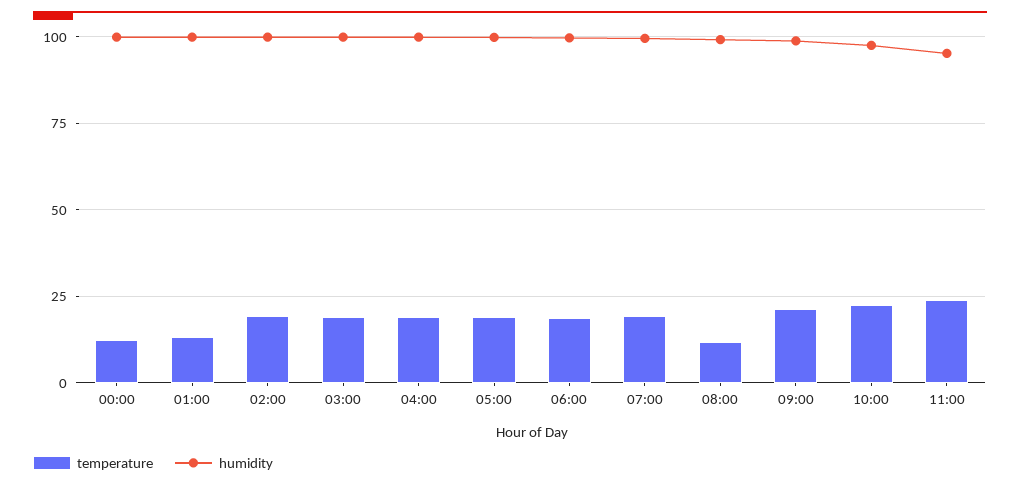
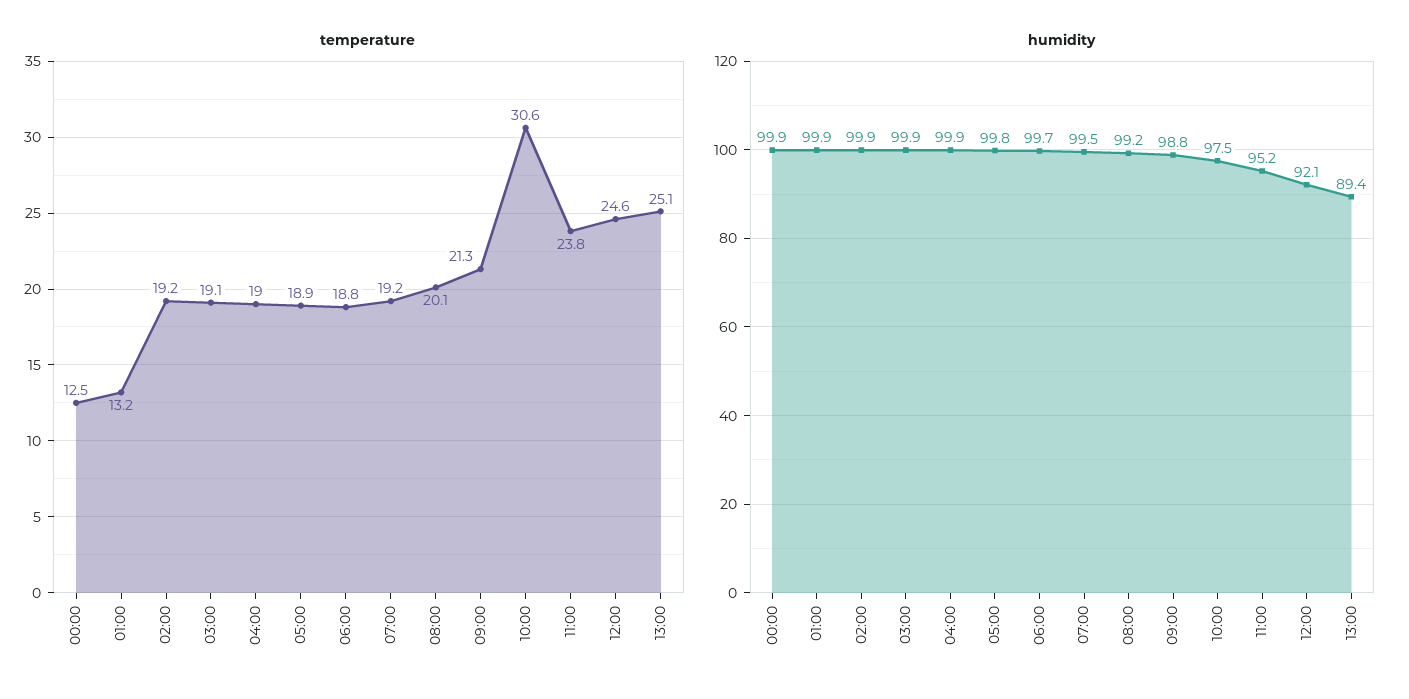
temperature, 08:00: 12.5 -> 20.1
temperature, 10:00: 22.5 -> 30.6
temperature, 12:00: none -> 24.6
temperature, 13:00: none -> 25.1
humidity, 12:00: none -> 92.1
humidity, 13:00: none -> 89.4

